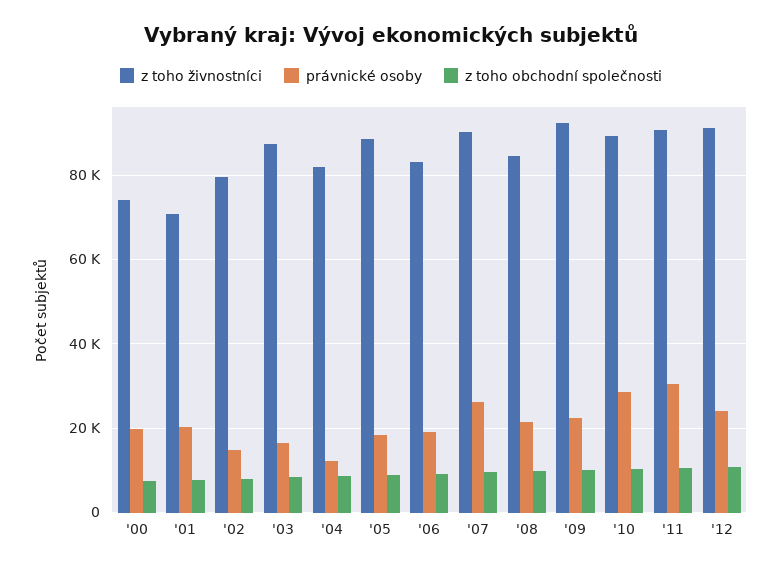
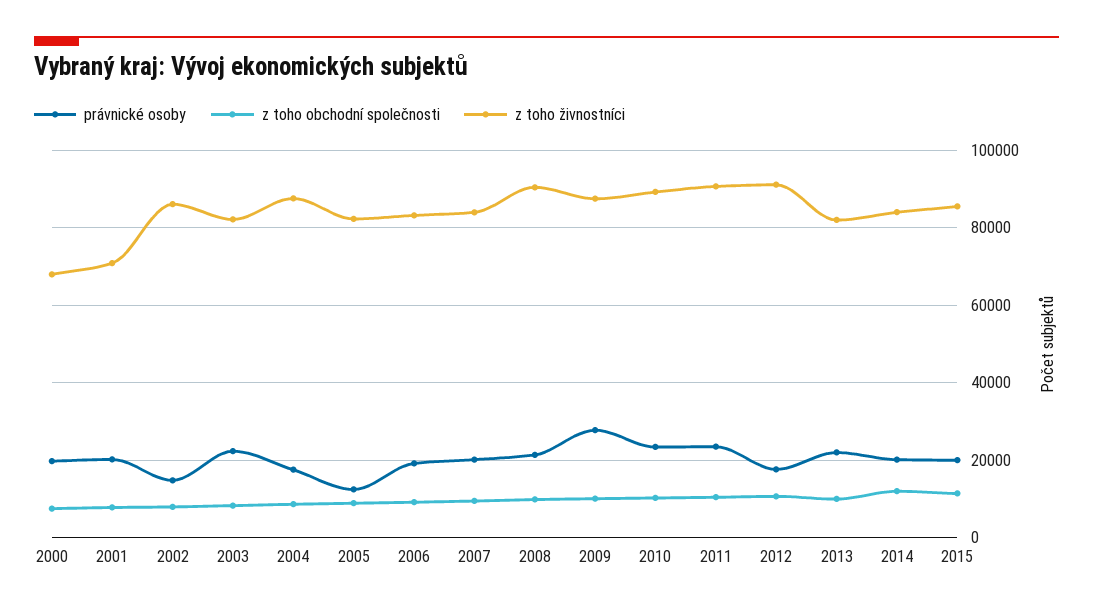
z toho živnostníci, '00: 74000 -> 68000
z toho živnostníci, '02: 80000 -> 86000
z toho živnostníci, '03: 88000 -> 82000
právnické osoby, '03: 16000 -> 22000
z toho živnostníci, '04: 82000 -> 88000
právnické osoby, '04: 12000 -> 18000
z toho živnostníci, '05: 88000 -> 82000
právnické osoby, '05: 18000 -> 12000
z toho živnostníci, '07: 90000 -> 84000
právnické osoby, '07: 26000 -> 20000
z toho živnostníci, '08: 84000 -> 90000
z toho živnostníci, '09: 92000 -> 88000
právnické osoby, '09: 22000 -> 28000
právnické osoby, '10: 28000 -> 24000
právnické osoby, '11: 30000 -> 24000
právnické osoby, '12: 24000 -> 18000
právnické osoby, 2013: none -> 22000
z toho obchodní společnosti, 2013: none -> 10000
z toho živnostníci, 2013: none -> 82000
právnické osoby, 2014: none -> 20000
z toho obchodní společnosti, 2014: none -> 12000
z toho živnostníci, 2014: none -> 84000
právnické osoby, 2015: none -> 20000
z toho obchodní společnosti, 2015: none -> 12000
z toho živnostníci, 2015: none -> 86000

